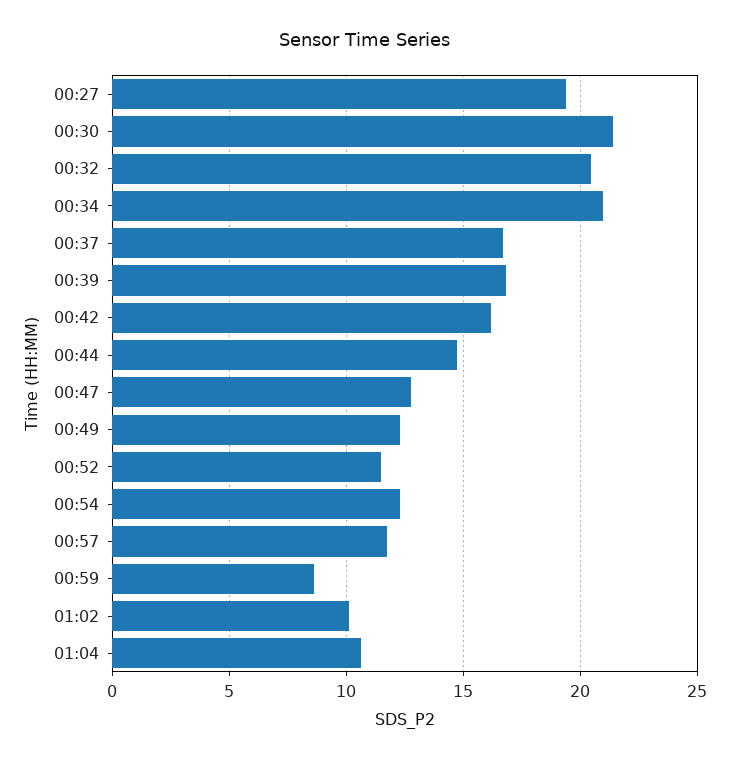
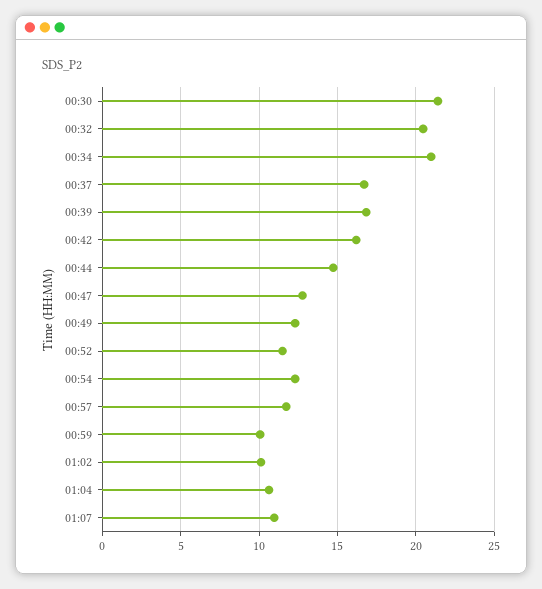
00:27: 19.5 -> none
00:59: 8.5 -> 10
01:07: none -> 11

